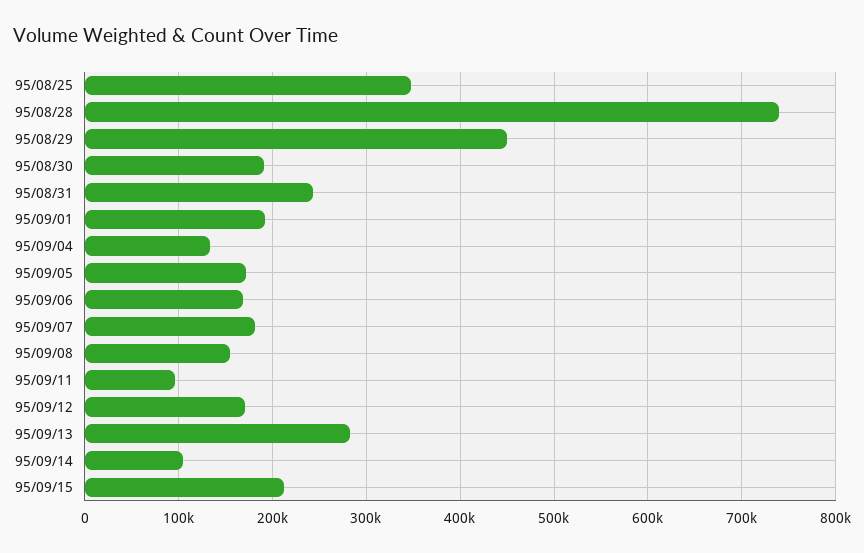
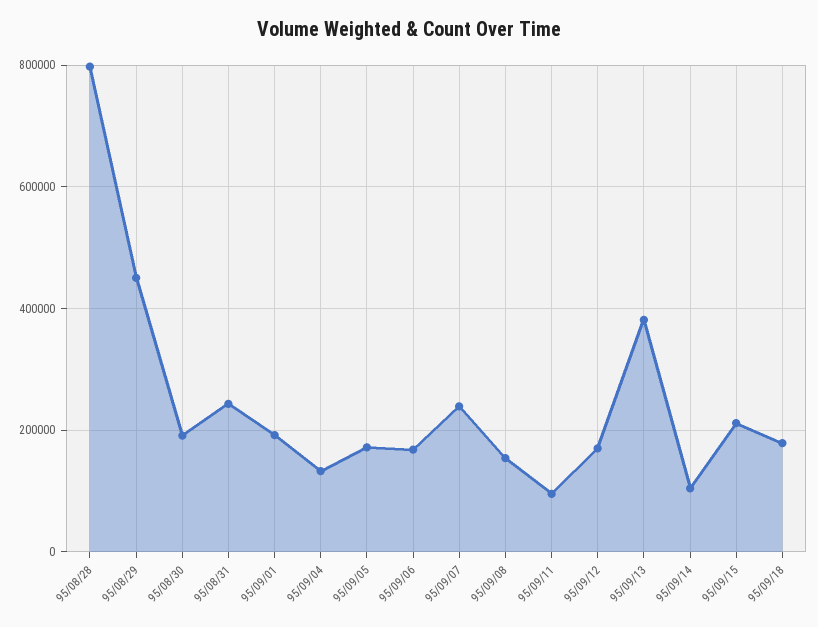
95/08/25: 350000 -> none
95/08/28: 740000 -> 800000
95/09/07: 180000 -> 240000
95/09/13: 280000 -> 380000
95/09/18: none -> 180000

